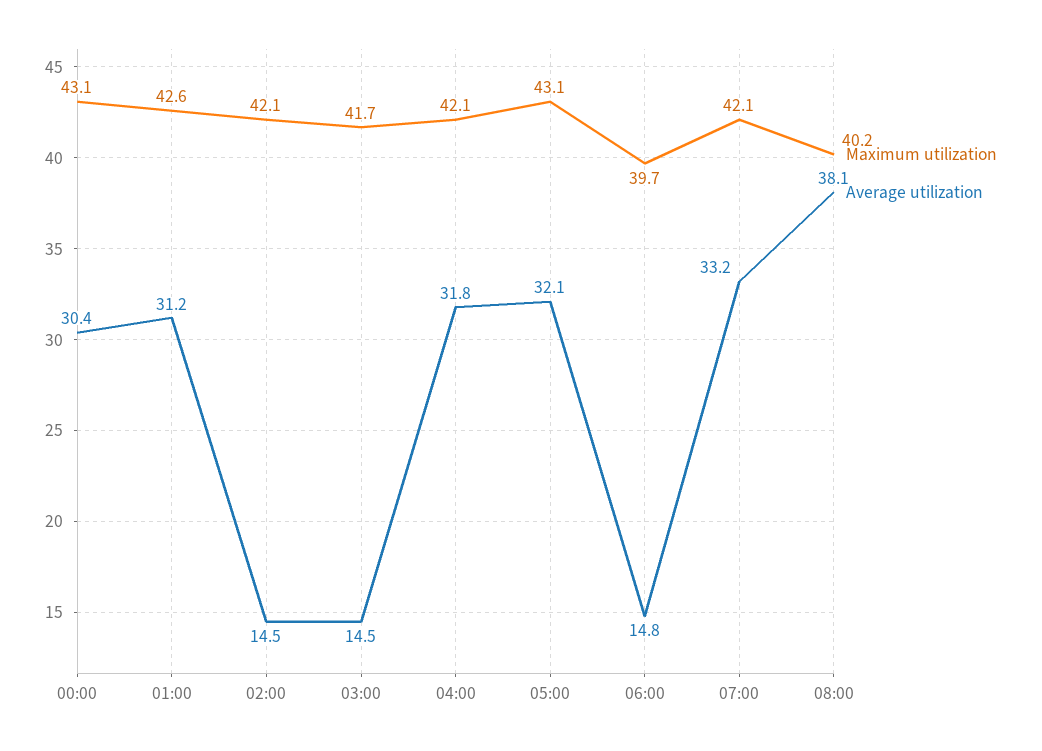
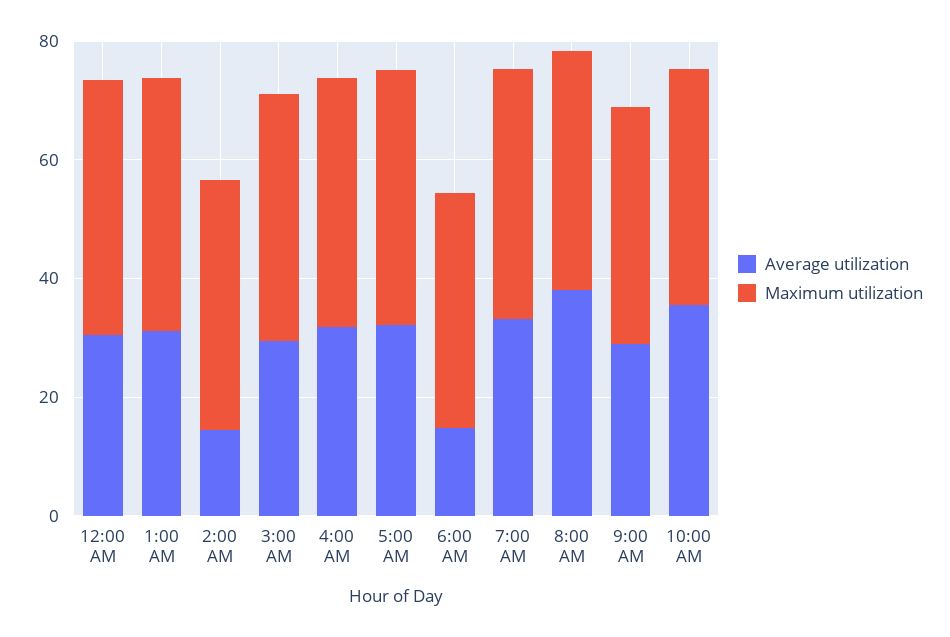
Average utilization, 03:00: 14.5 -> 30
Average utilization, 9:00 AM: none -> 30
Maximum utilization, 9:00 AM: none -> 40
Average utilization, 10:00 AM: none -> 35
Maximum utilization, 10:00 AM: none -> 40

